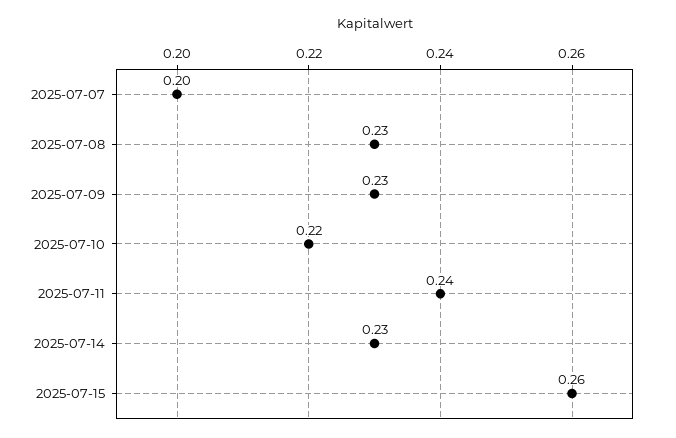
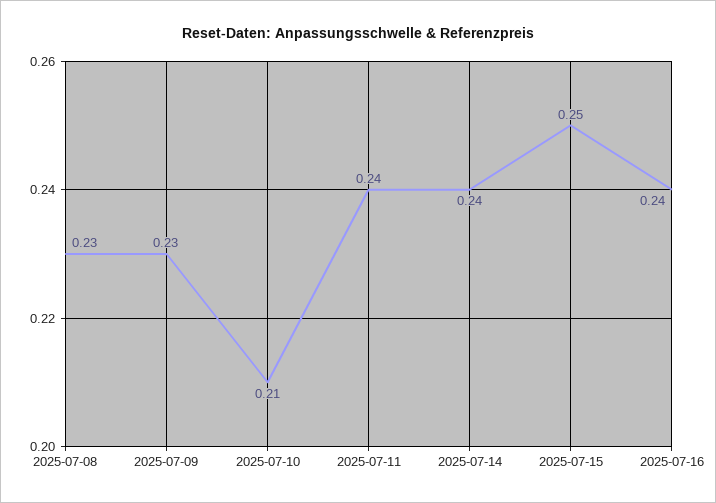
2025-07-07: 0.2 -> none
2025-07-10: 0.22 -> 0.21
2025-07-14: 0.23 -> 0.24
2025-07-15: 0.26 -> 0.25
2025-07-16: none -> 0.24

